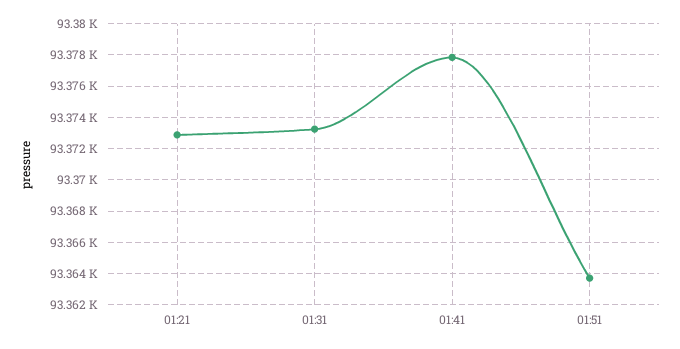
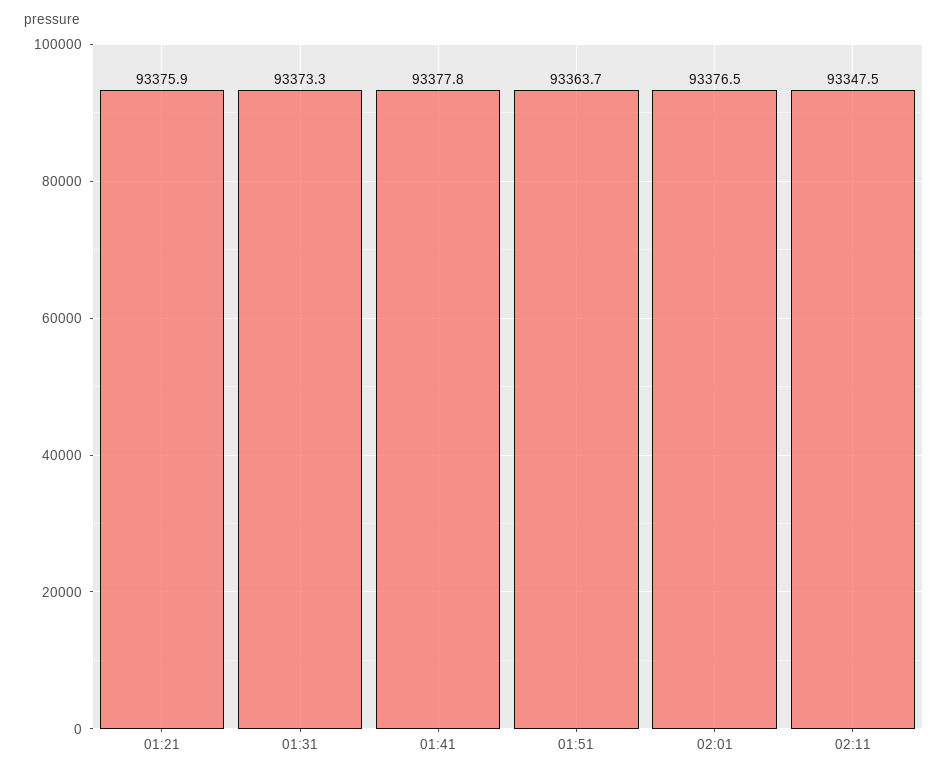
01:21: 93373 -> 93375.9
02:01: none -> 93376.5
02:11: none -> 93347.5

